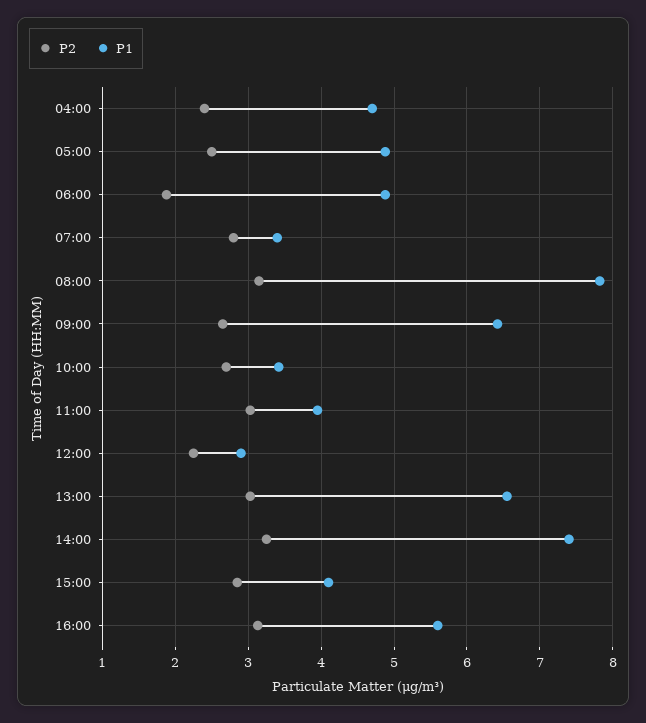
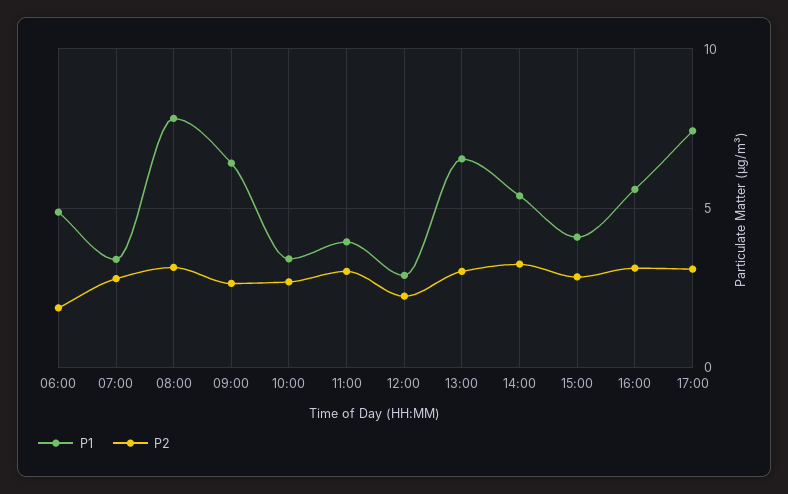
P2, 04:00: 2.4 -> none
P1, 04:00: 4.7 -> none
P2, 05:00: 2.5 -> none
P1, 05:00: 4.9 -> none
P1, 14:00: 7.4 -> 5.5
P1, 17:00: none -> 7.5
P2, 17:00: none -> 3

